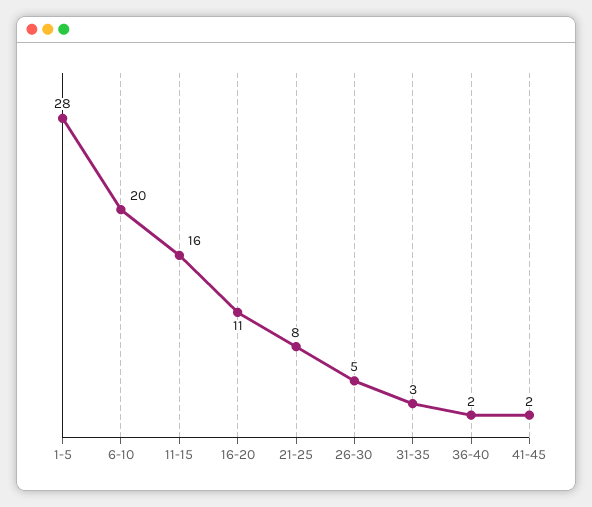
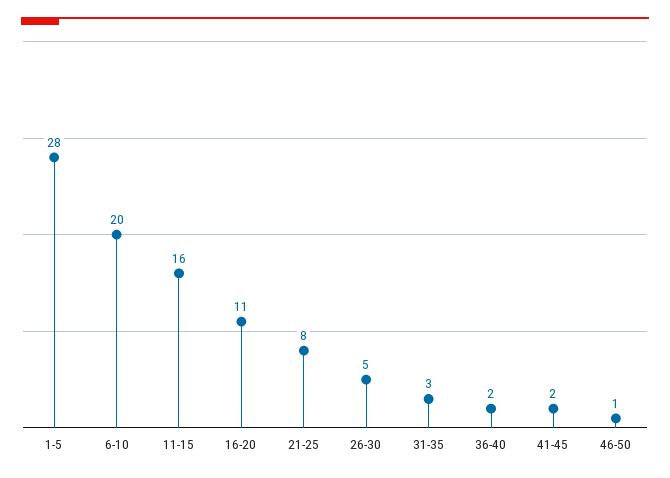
46-50: none -> 1

